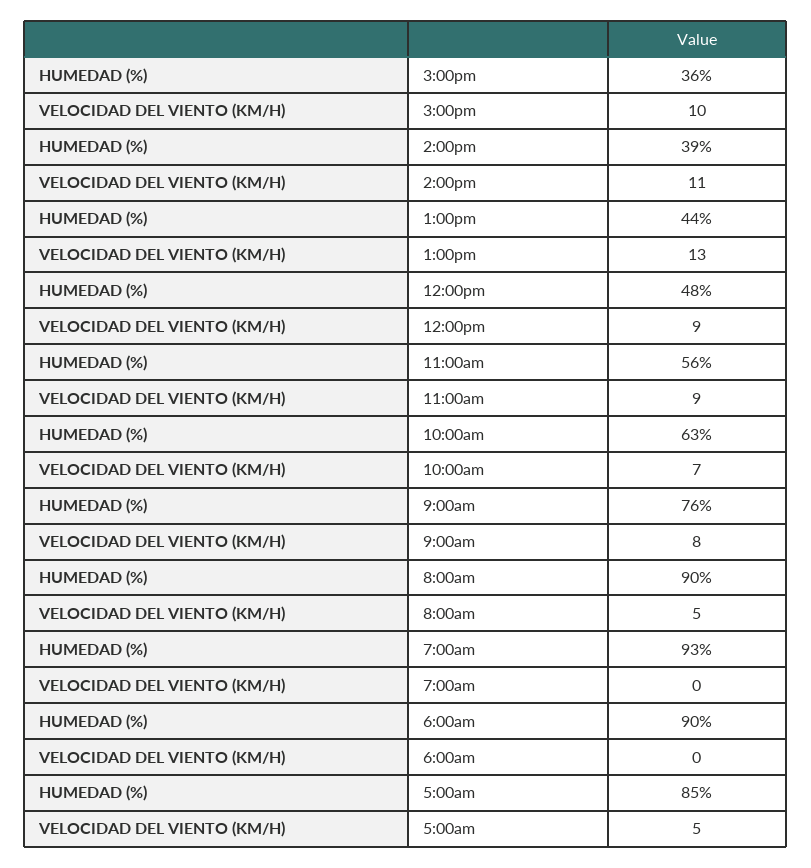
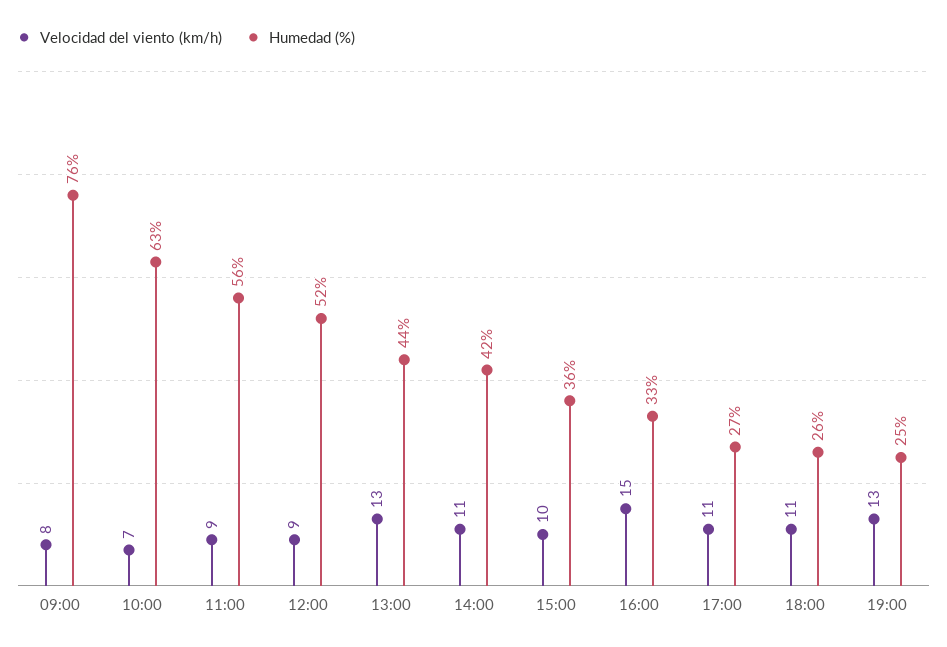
HUMEDAD (%), 2:00pm: 39 -> 42
HUMEDAD (%), 12:00pm: 48 -> 52
HUMEDAD (%), 8:00am: 90 -> none
VELOCIDAD DEL VIENTO (KM/H), 8:00am: 5 -> none
HUMEDAD (%), 7:00am: 93 -> none
VELOCIDAD DEL VIENTO (KM/H), 7:00am: 0 -> none
HUMEDAD (%), 6:00am: 90 -> none
VELOCIDAD DEL VIENTO (KM/H), 6:00am: 0 -> none
HUMEDAD (%), 5:00am: 85 -> none
VELOCIDAD DEL VIENTO (KM/H), 5:00am: 5 -> none
VELOCIDAD DEL VIENTO (KM/H), 16:00: none -> 15
HUMEDAD (%), 16:00: none -> 33
VELOCIDAD DEL VIENTO (KM/H), 17:00: none -> 11
HUMEDAD (%), 17:00: none -> 27
VELOCIDAD DEL VIENTO (KM/H), 18:00: none -> 11
HUMEDAD (%), 18:00: none -> 26
VELOCIDAD DEL VIENTO (KM/H), 19:00: none -> 13
HUMEDAD (%), 19:00: none -> 25

